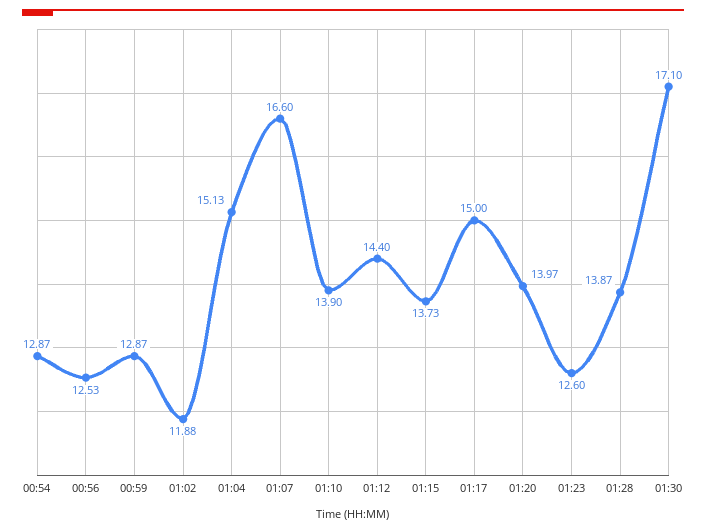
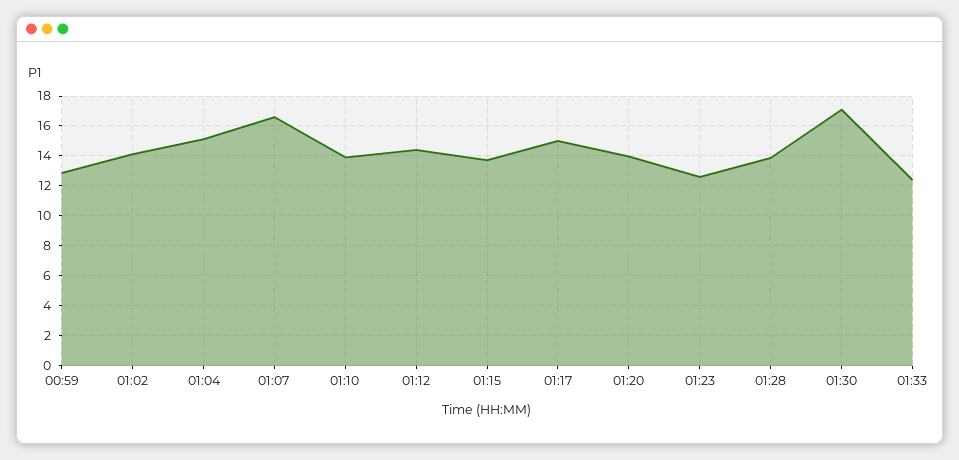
00:54: 12.87 -> none
00:56: 12.53 -> none
01:02: 11.88 -> 14
01:33: none -> 12.5

